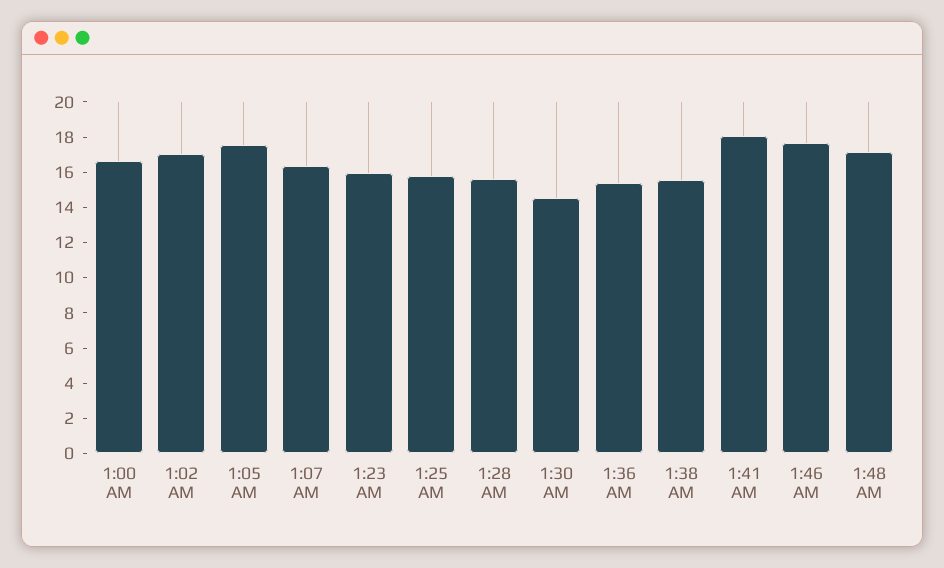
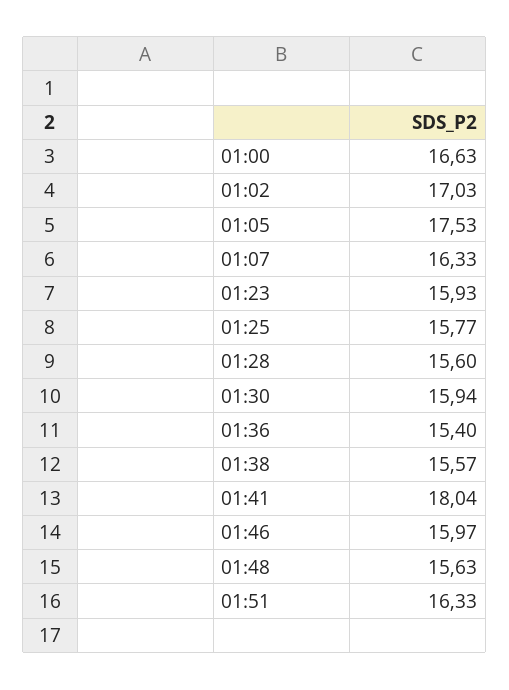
1:30 AM: 14.5 -> 15.94
1:46 AM: 17.5 -> 15.97
1:48 AM: 17 -> 15.63
01:51: none -> 16.33

